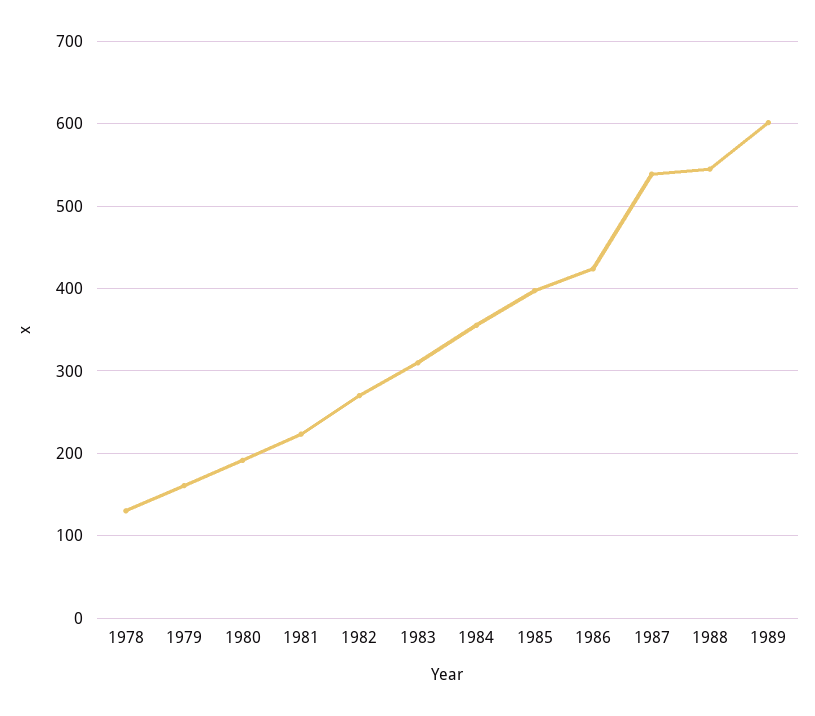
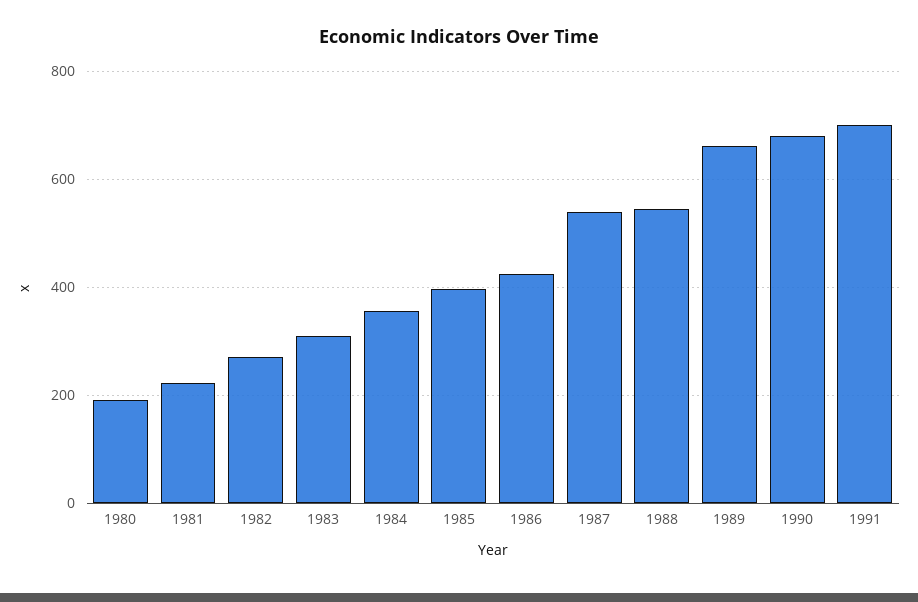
1978: 130 -> none
1979: 160 -> none
1989: 600 -> 660
1990: none -> 680
1991: none -> 700

